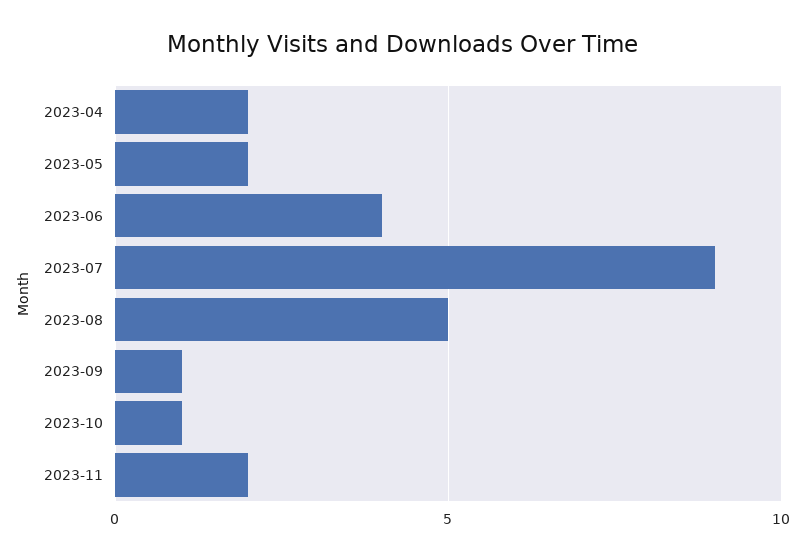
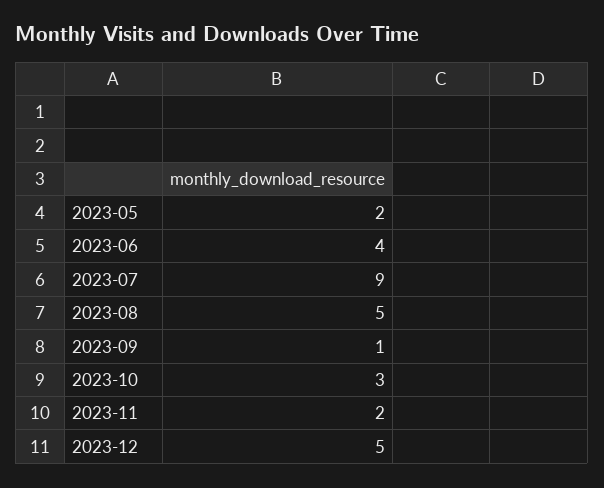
2023-04: 2 -> none
2023-10: 1 -> 3
2023-12: none -> 5

